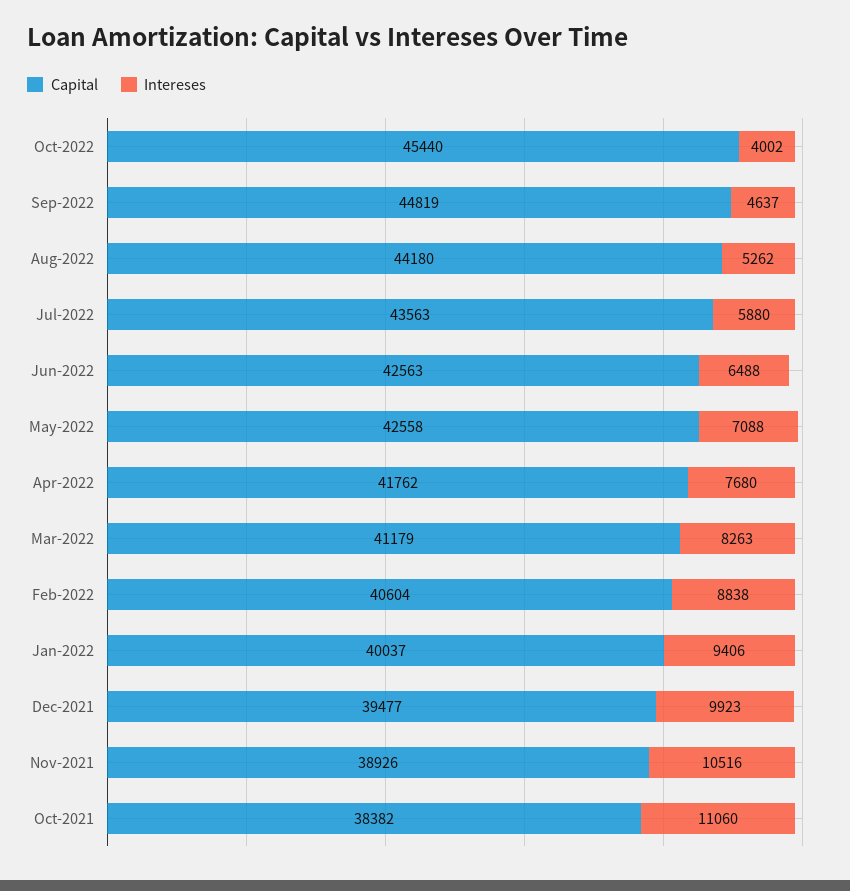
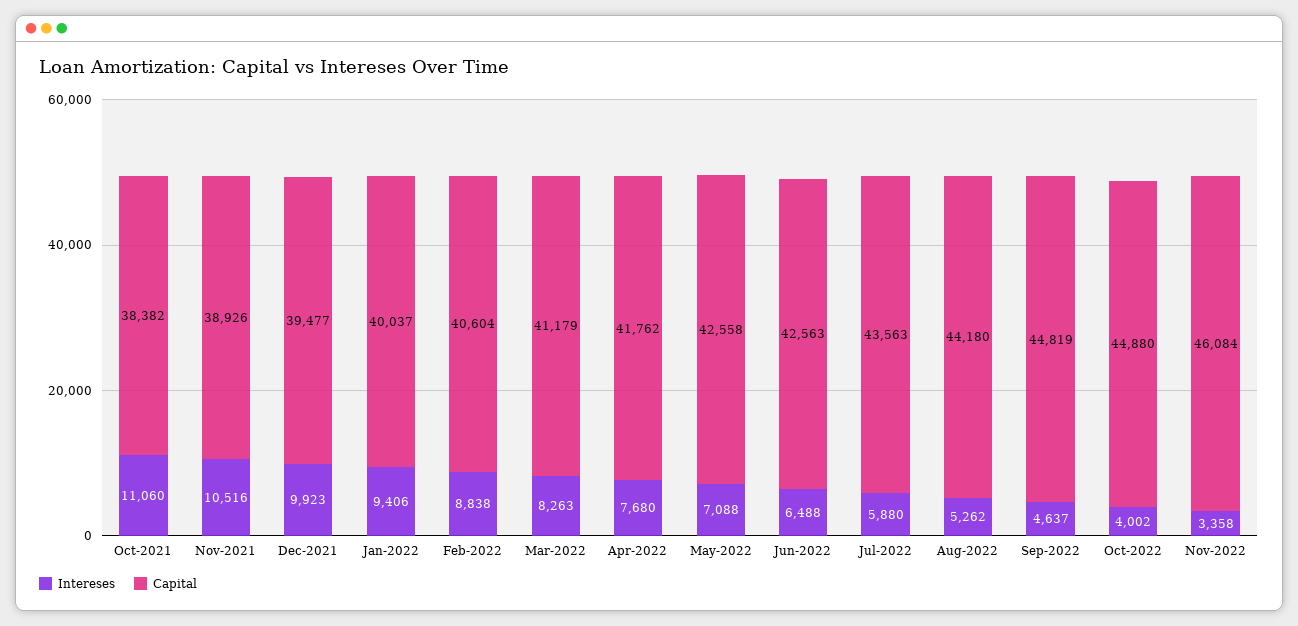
Capital, Oct-2022: 45440 -> 44880
Intereses, Nov-2022: none -> 3358
Capital, Nov-2022: none -> 46084

